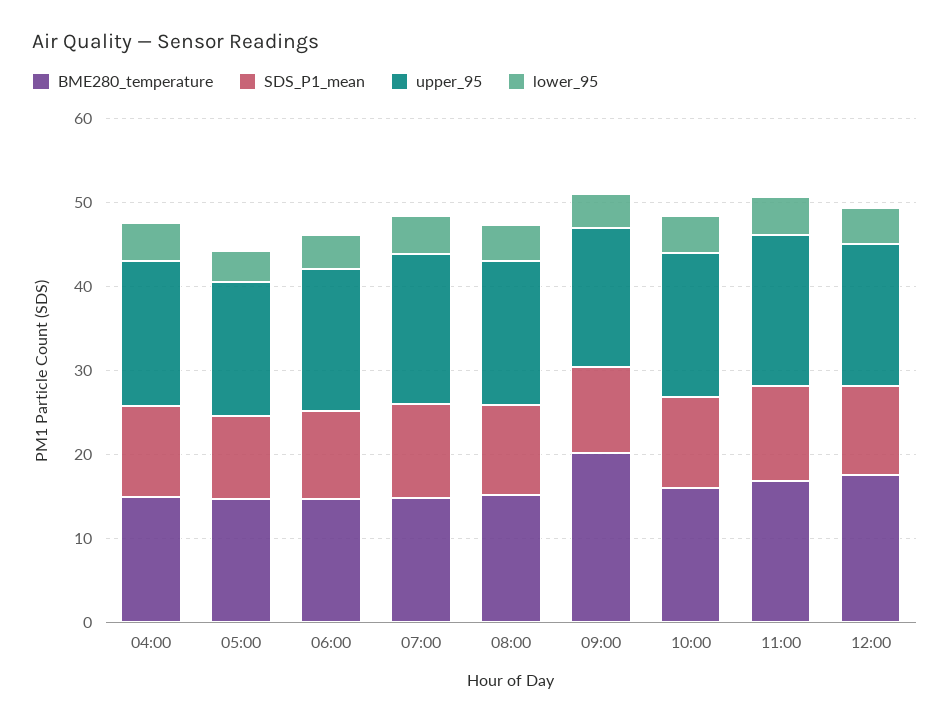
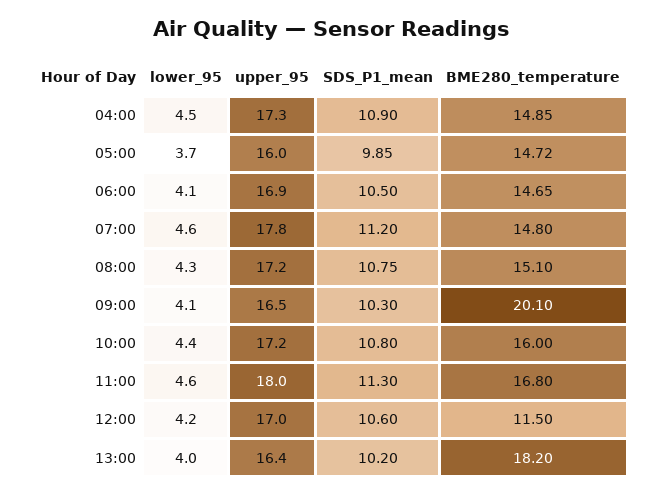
BME280_temperature, 12:00: 18 -> 11.5
lower_95, 13:00: none -> 4
upper_95, 13:00: none -> 16.4
SDS_P1_mean, 13:00: none -> 10.2
BME280_temperature, 13:00: none -> 18.2

